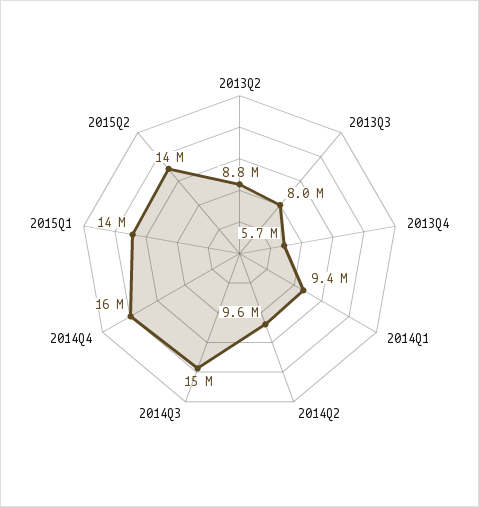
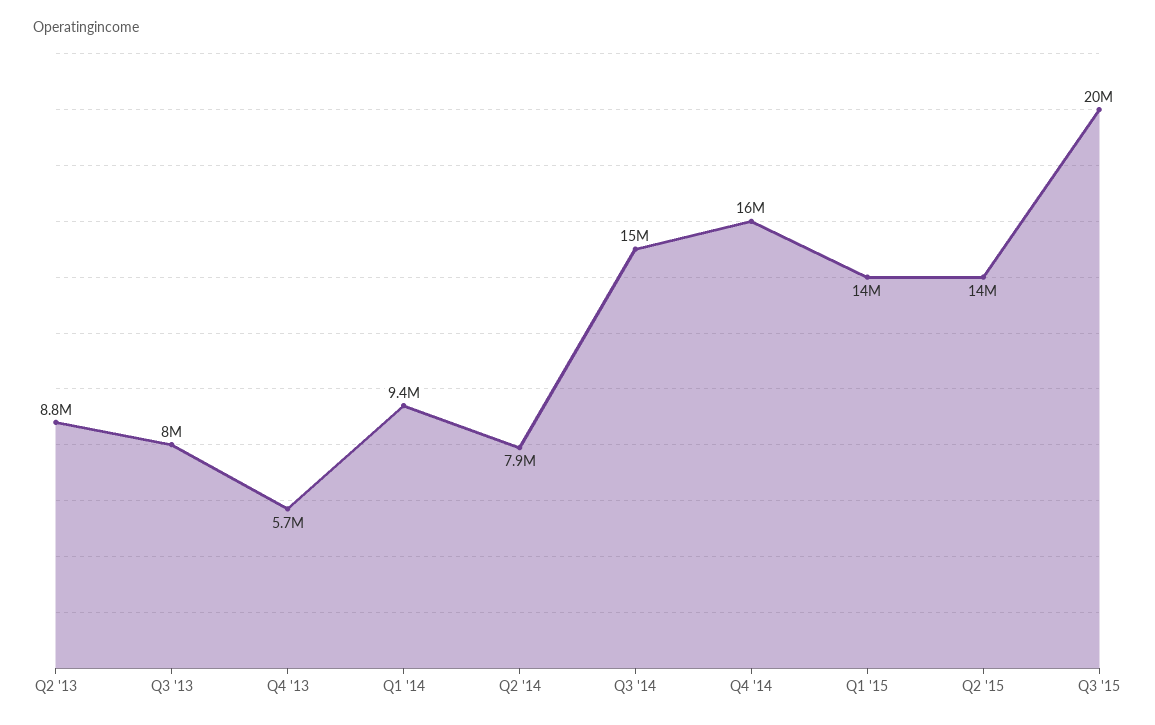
2014Q2: 9600000 -> 7900000
Q3 '15: none -> 20000000

